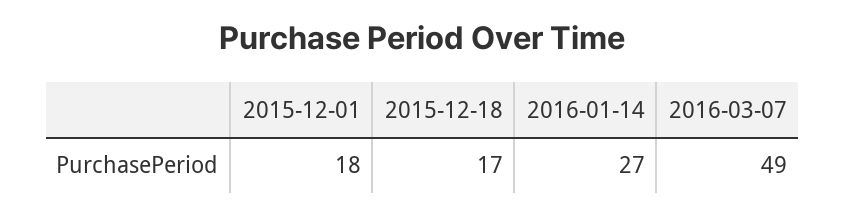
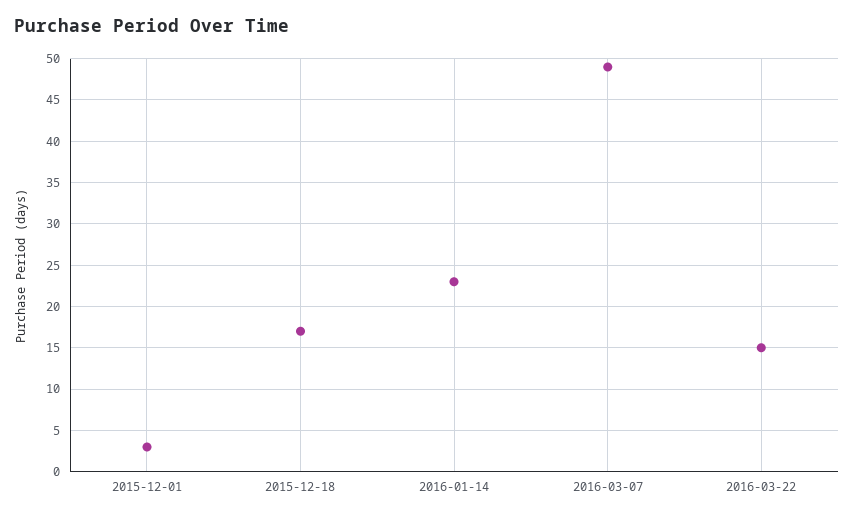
2015-12-01: 18 -> 3
2016-01-14: 27 -> 23
2016-03-22: none -> 15

